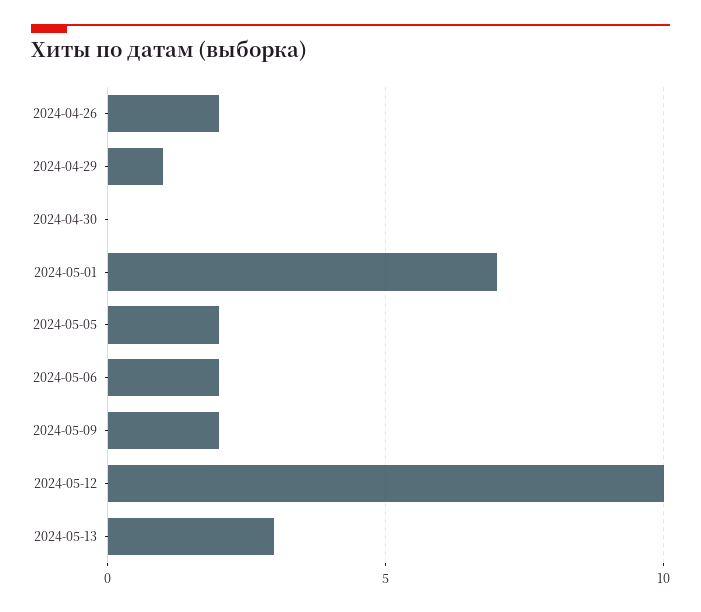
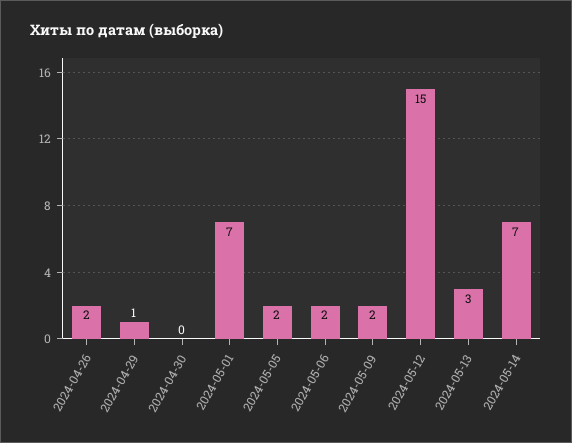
2024-05-12: 10 -> 15
2024-05-14: none -> 7

